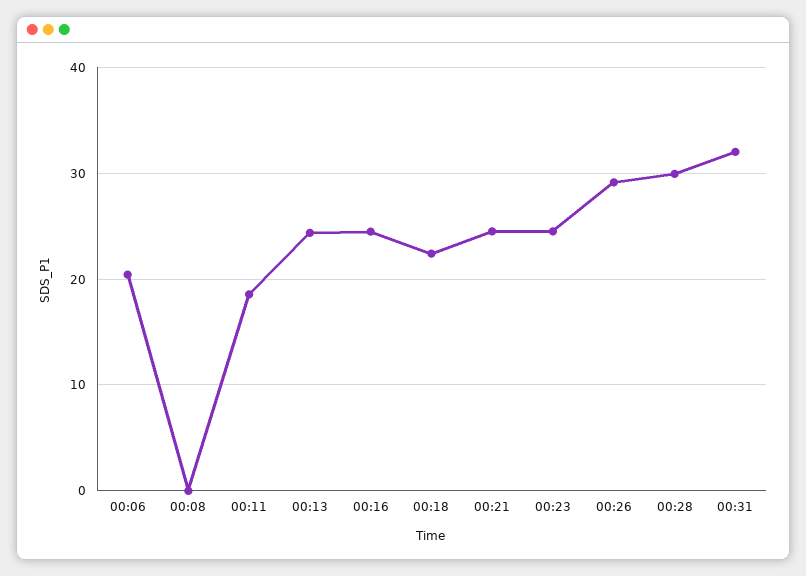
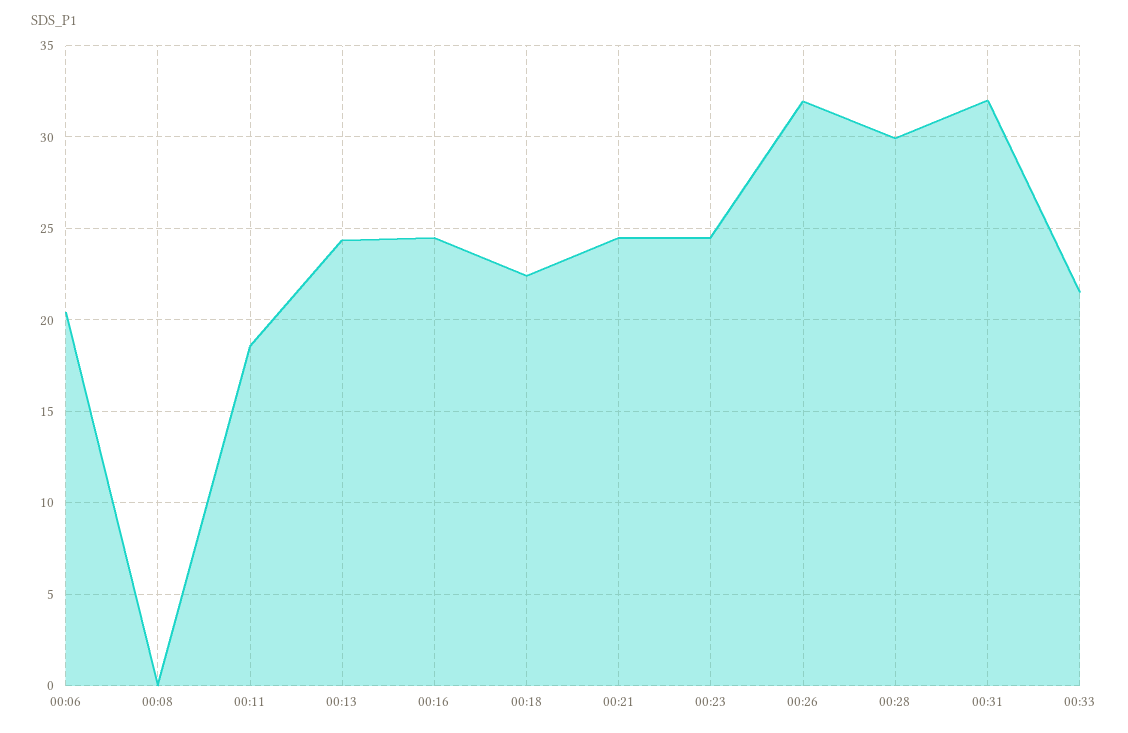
00:26: 29 -> 32
00:33: none -> 21.5

